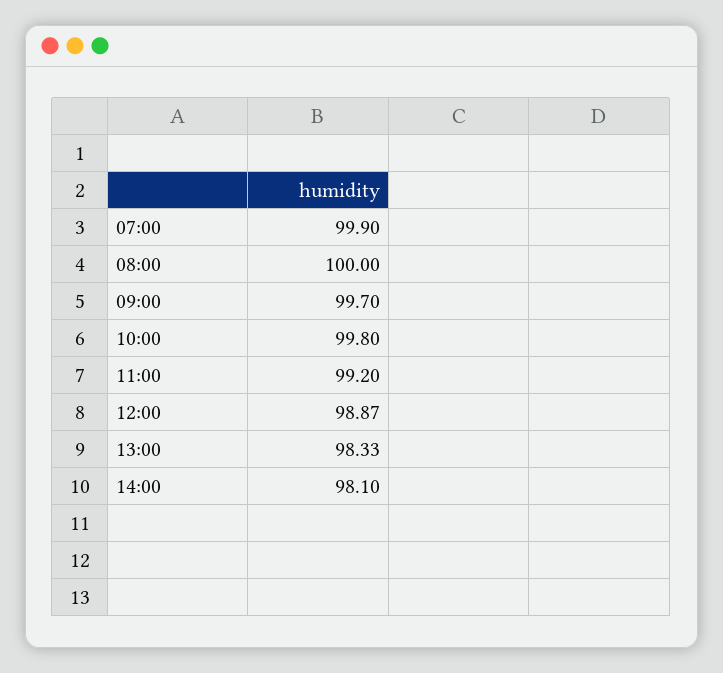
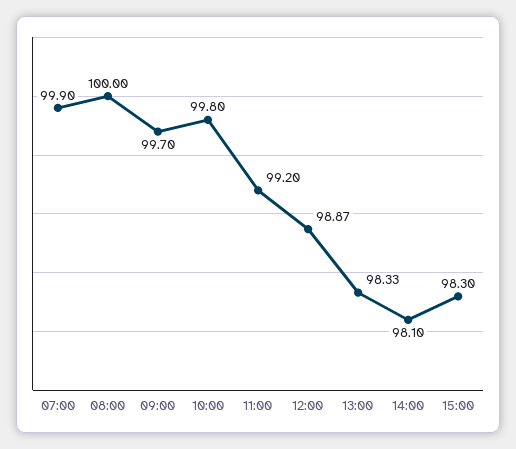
15:00: none -> 98.3

